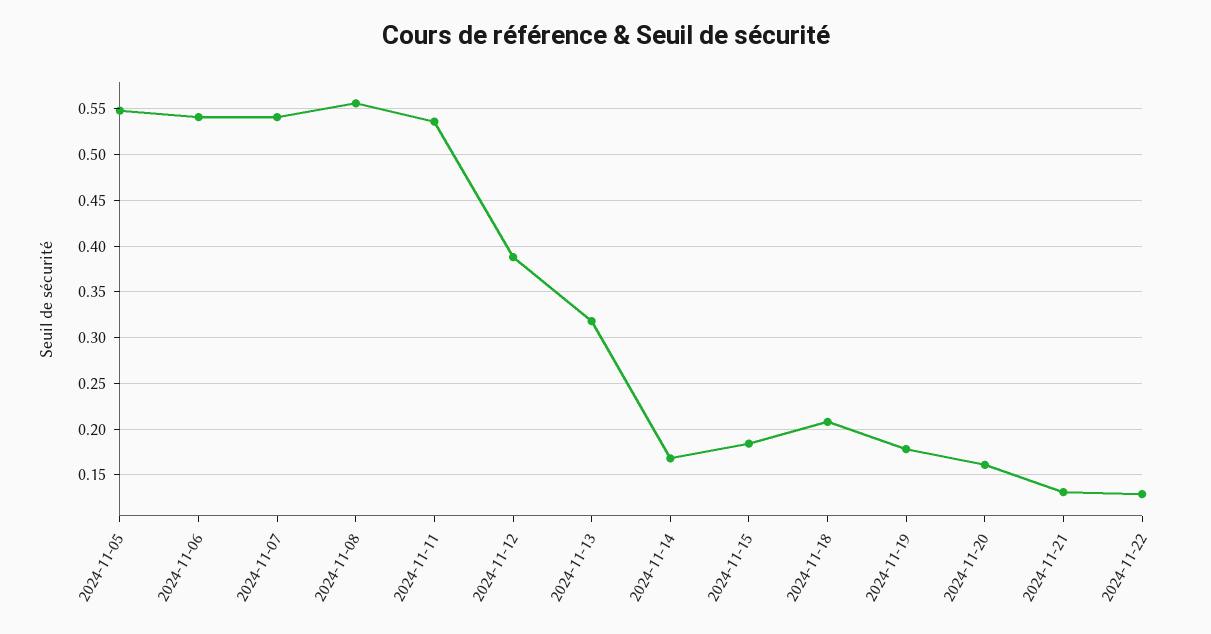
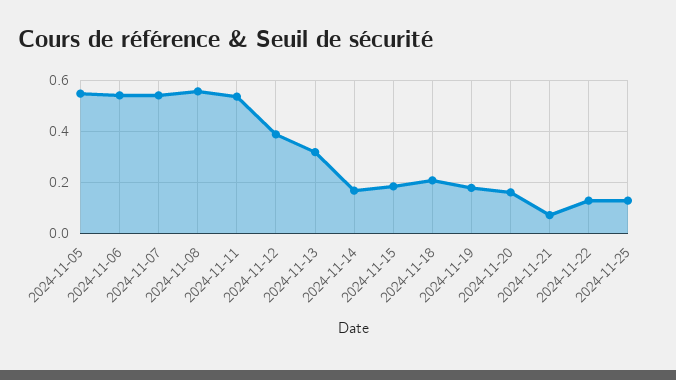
2024-11-21: 0.13 -> 0.075
2024-11-25: none -> 0.125

